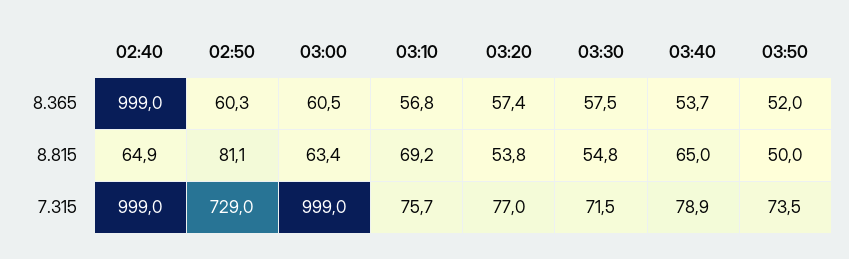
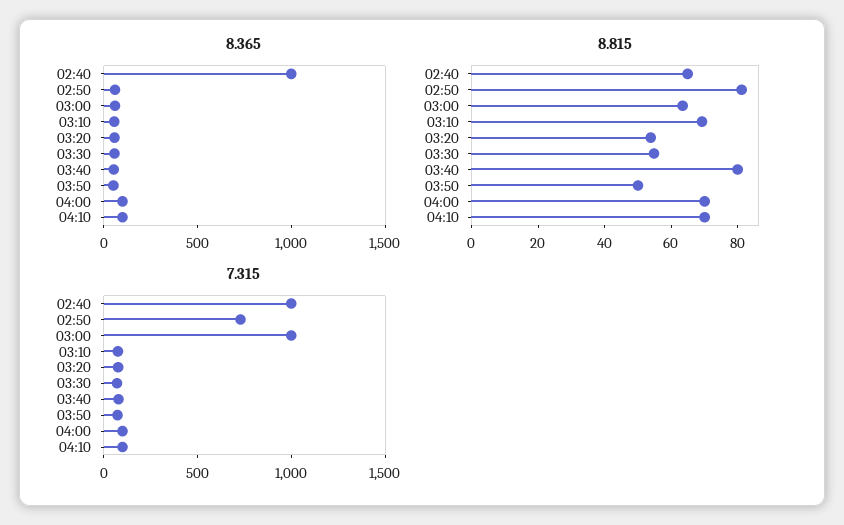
8.815, 03:40: 65 -> 80
8.365, 04:00: none -> 100
8.365, 04:10: none -> 100
8.815, 04:00: none -> 70
8.815, 04:10: none -> 70
7.315, 04:00: none -> 100
7.315, 04:10: none -> 100

